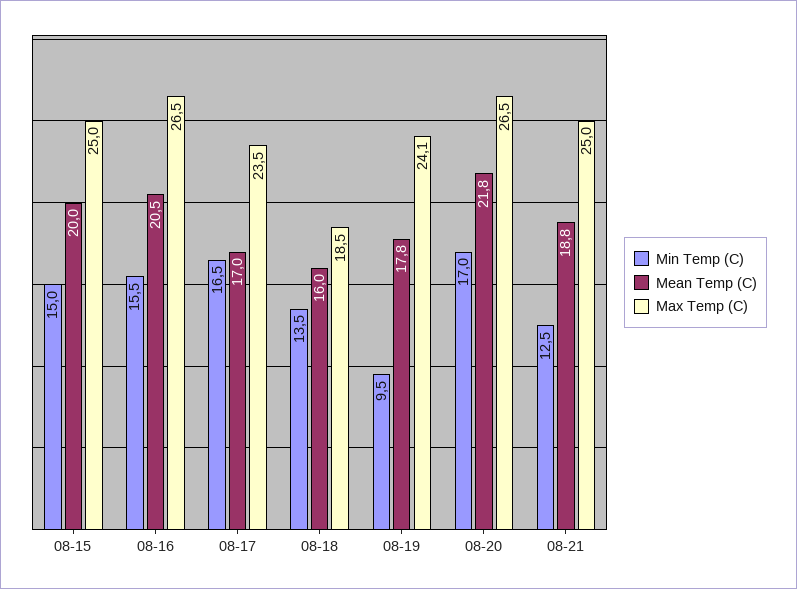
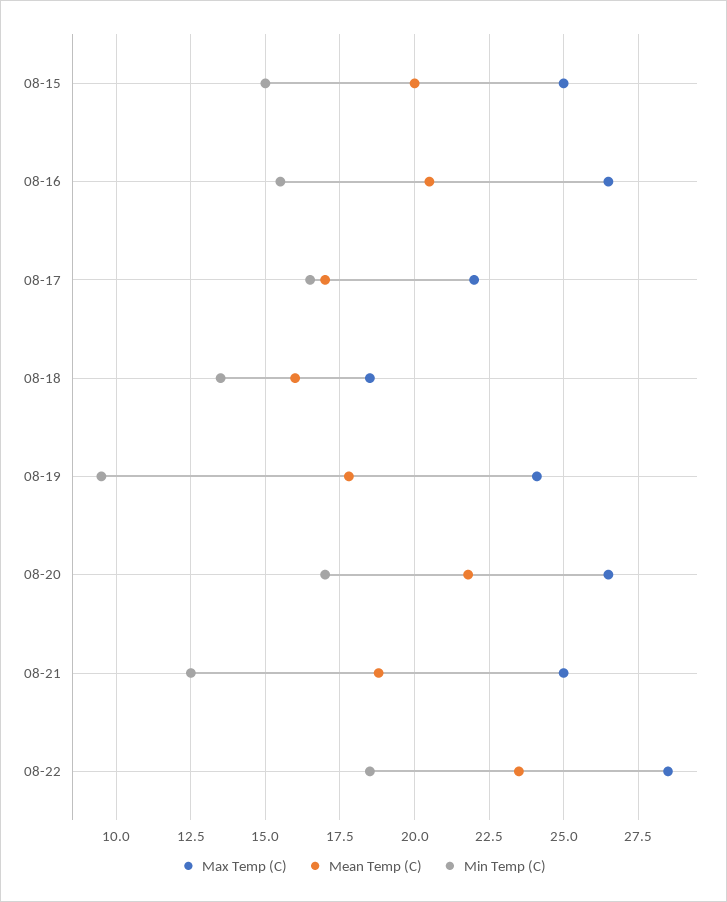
Max Temp (C), 08-17: 23.5 -> 22
Max Temp (C), 08-22: none -> 28.5
Mean Temp (C), 08-22: none -> 23.5
Min Temp (C), 08-22: none -> 18.5

